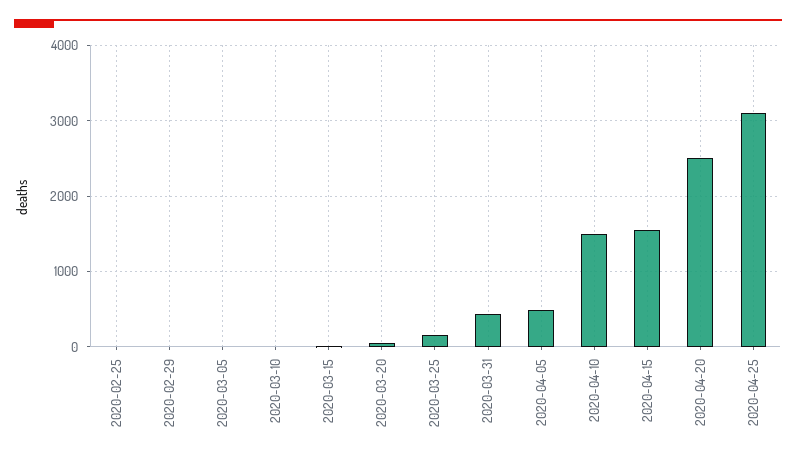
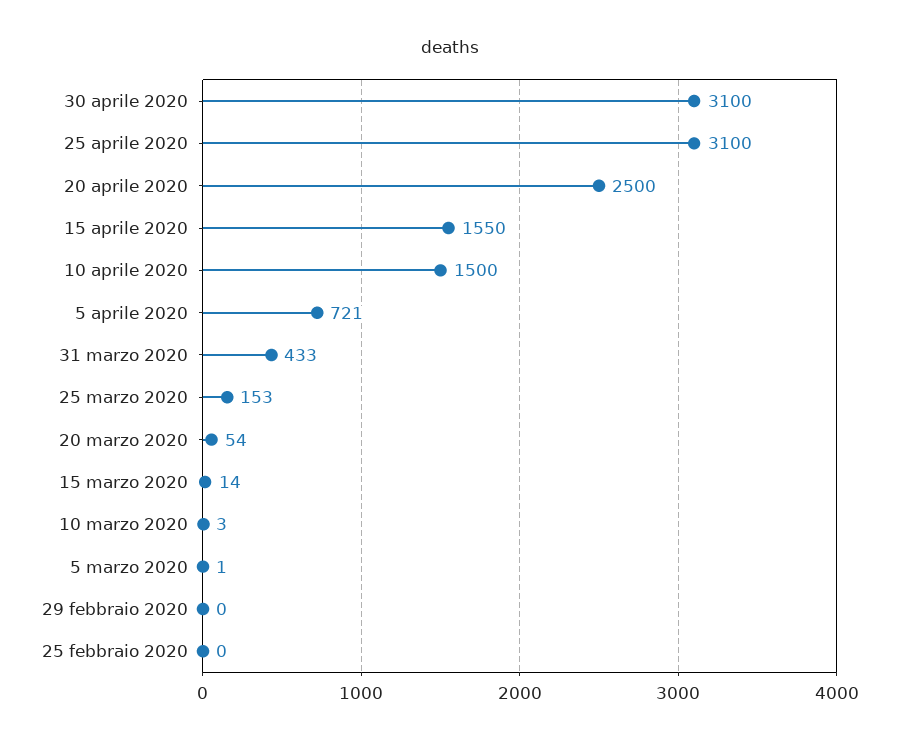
2020-04-05: 500 -> 721
30 aprile 2020: none -> 3100

